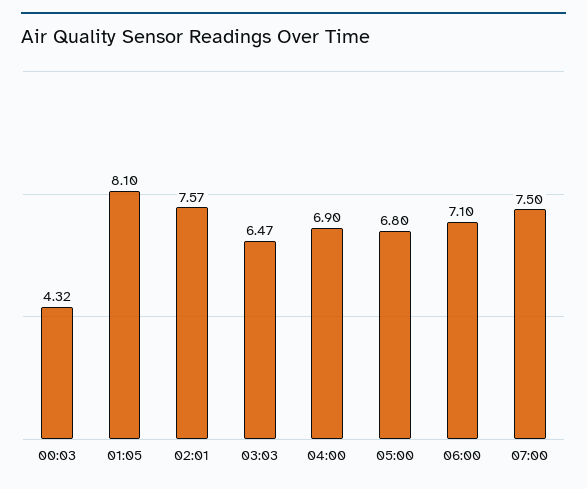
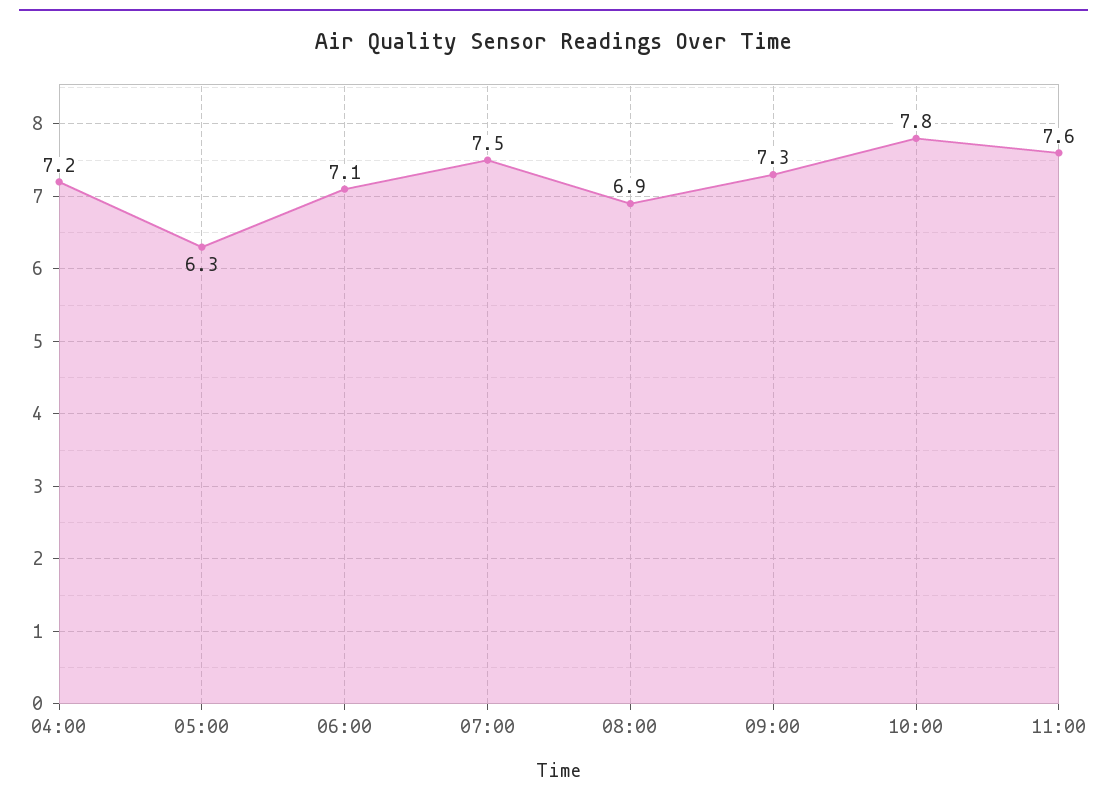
00:03: 4.32 -> none
01:05: 8.1 -> none
02:01: 7.57 -> none
03:03: 6.47 -> none
04:00: 6.9 -> 7.2
05:00: 6.8 -> 6.3
08:00: none -> 6.9
09:00: none -> 7.3
10:00: none -> 7.8
11:00: none -> 7.6

